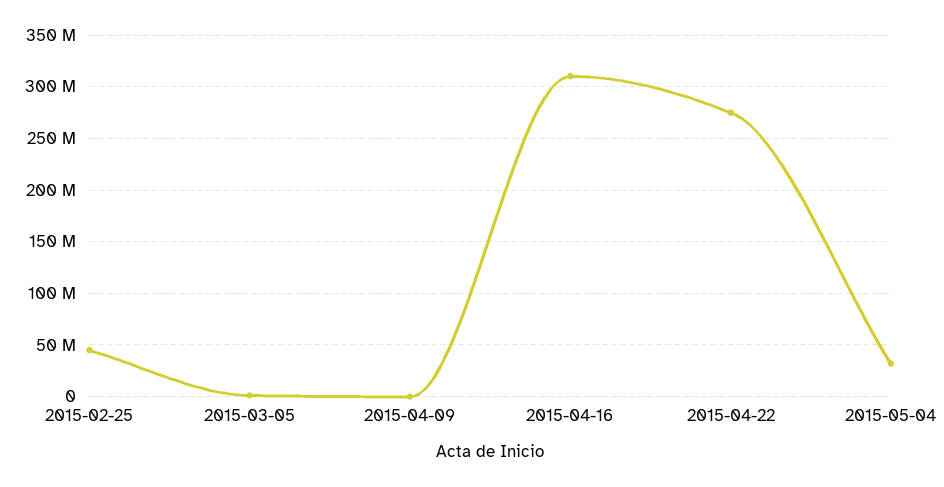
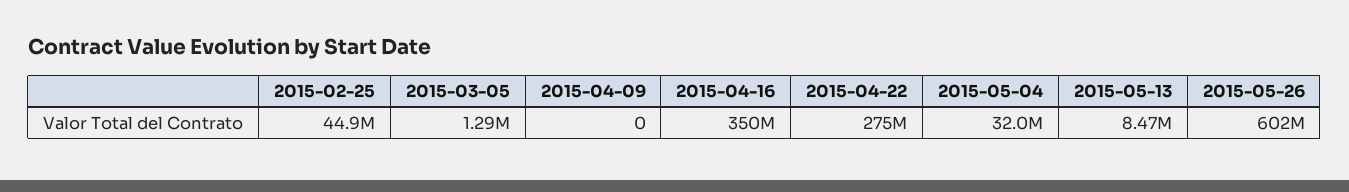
2015-04-16: 310000000 -> 350000000
2015-05-13: none -> 8470000
2015-05-26: none -> 602000000

